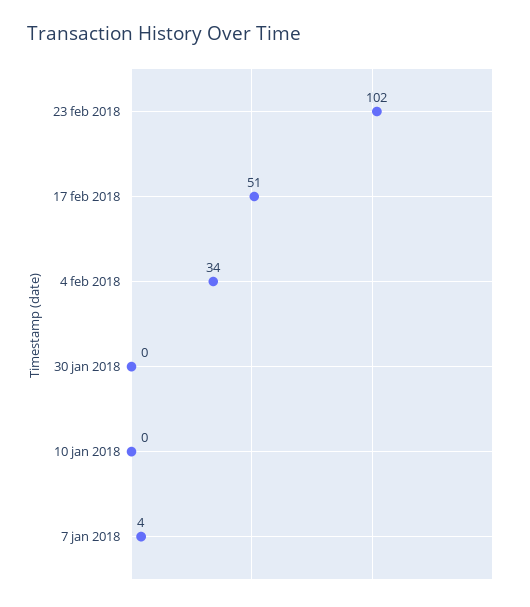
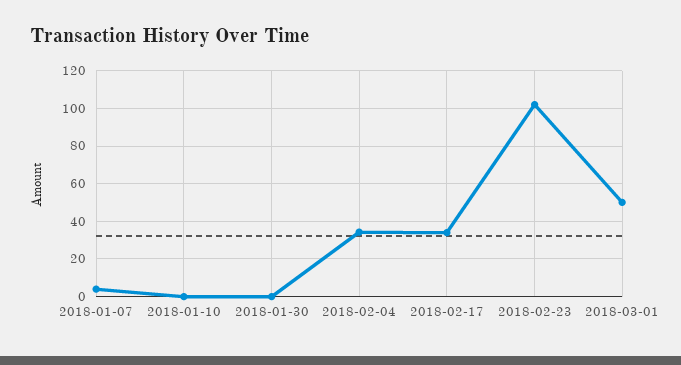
17 feb 2018: 51 -> 35
2018-03-01: none -> 50

